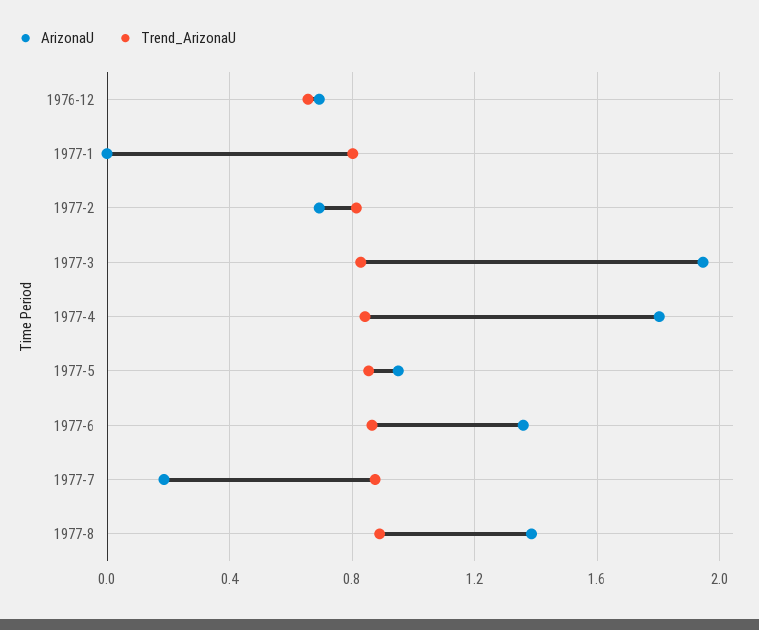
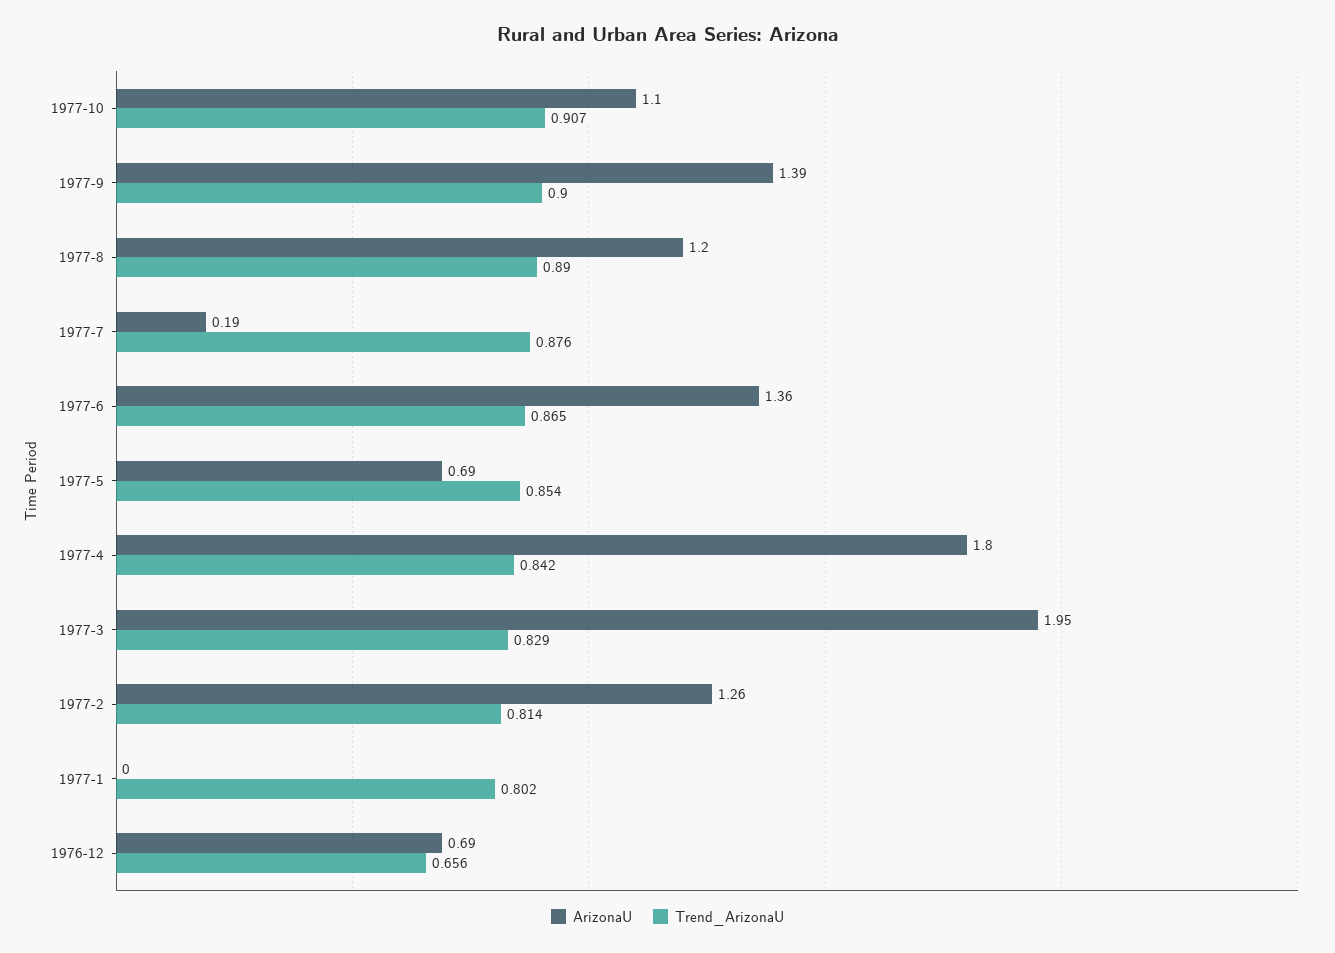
ArizonaU, 1977-2: 0.7 -> 1.26
ArizonaU, 1977-5: 0.95 -> 0.69
ArizonaU, 1977-8: 1.4 -> 1.2
ArizonaU, 1977-10: none -> 1.1
Trend_ArizonaU, 1977-10: none -> 0.907
ArizonaU, 1977-9: none -> 1.39
Trend_ArizonaU, 1977-9: none -> 0.9

